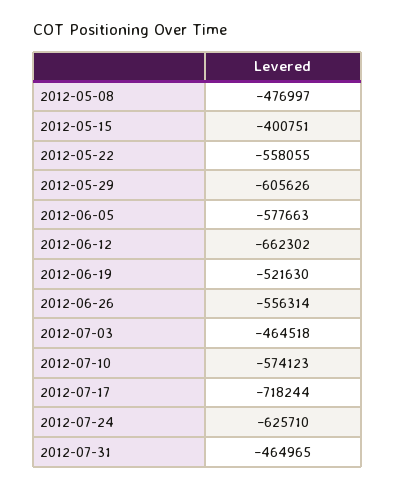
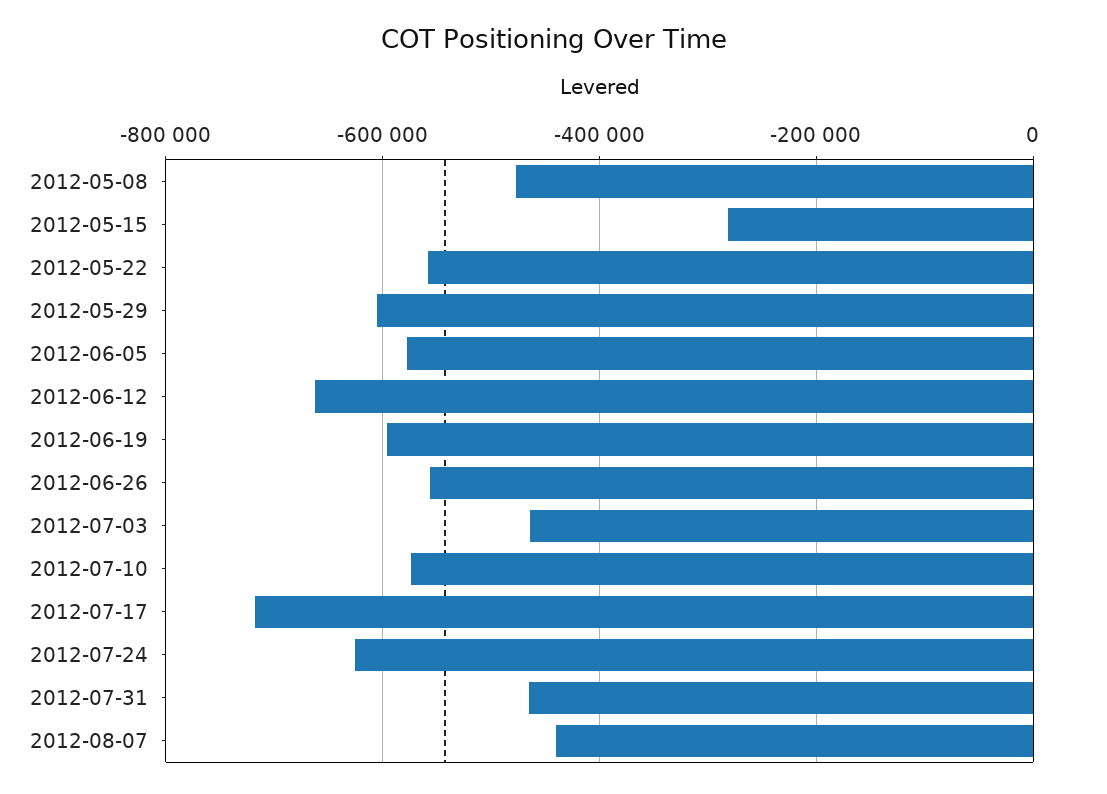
2012-05-15: -400751 -> -280000
2012-06-19: -521630 -> -600000
2012-08-07: none -> -440000

